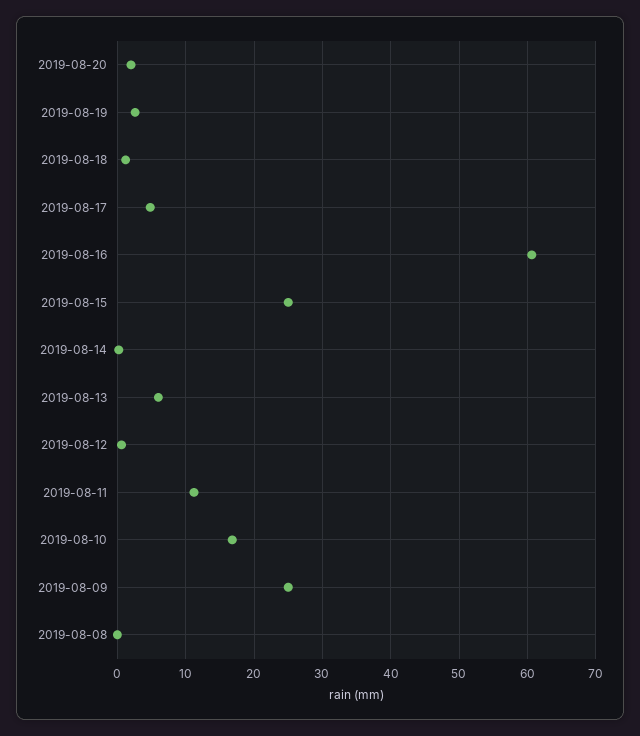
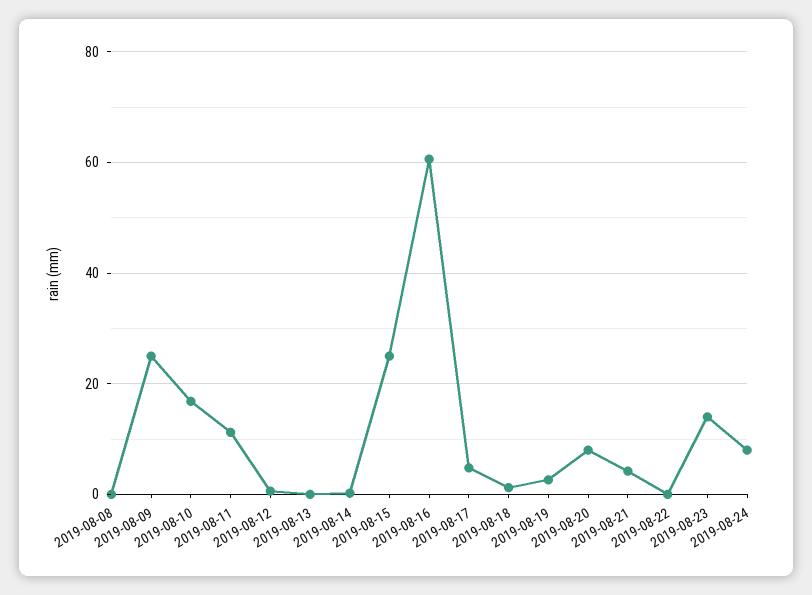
2019-08-20: 2 -> 8
2019-08-13: 6 -> 0
2019-08-21: none -> 4
2019-08-22: none -> 0
2019-08-23: none -> 14
2019-08-24: none -> 8

